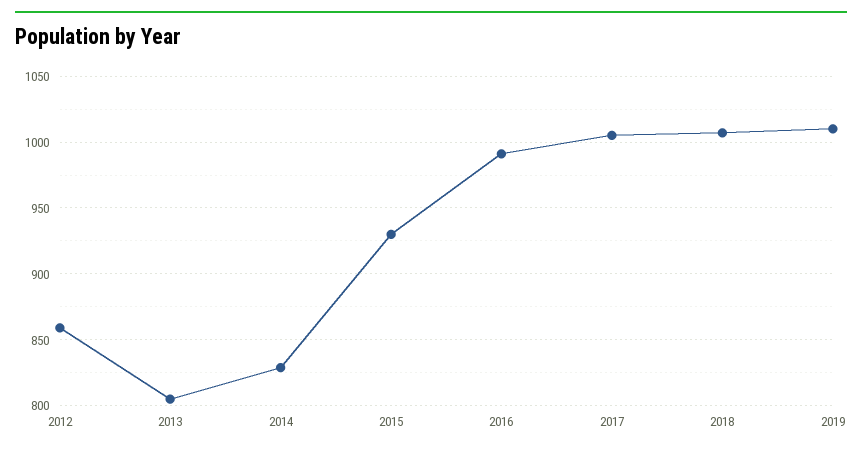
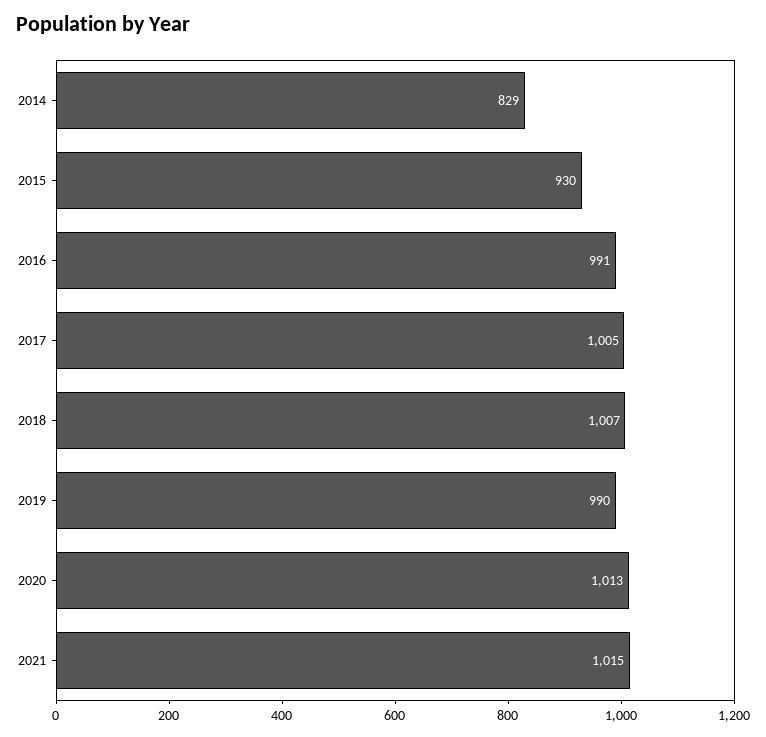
2012: 860 -> none
2013: 805 -> none
2019: 1010 -> 990
2020: none -> 1013
2021: none -> 1015

